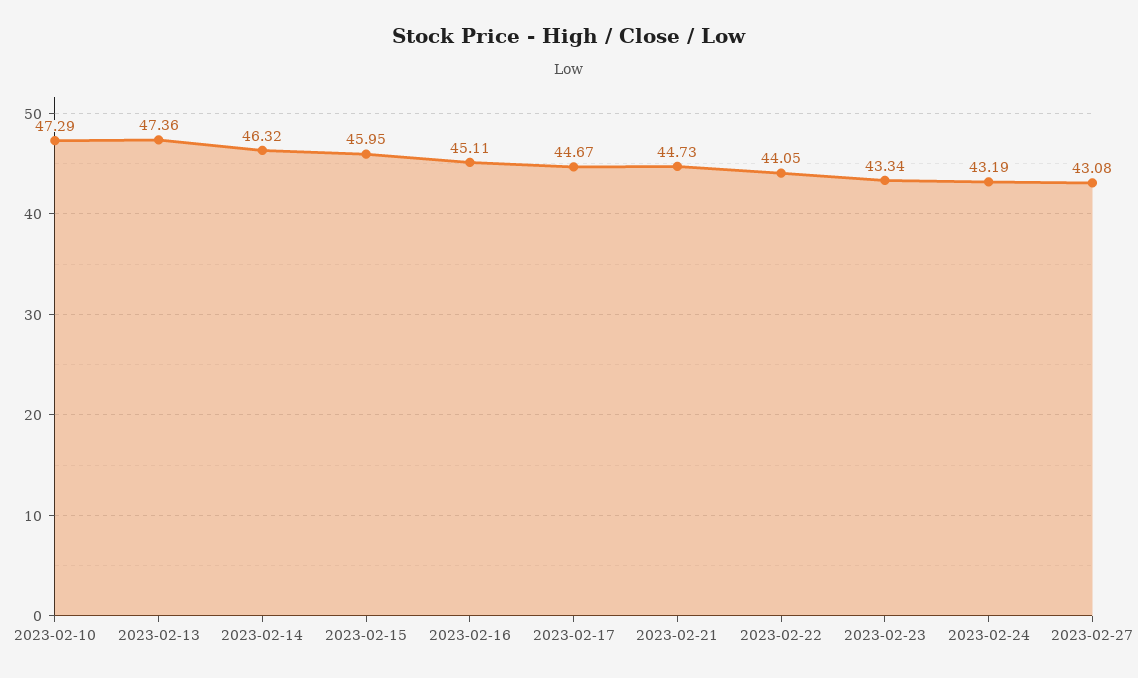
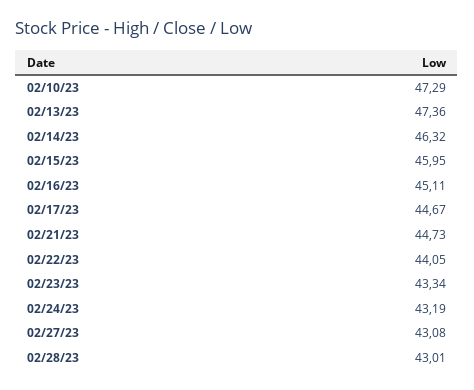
02/28/23: none -> 43.01

